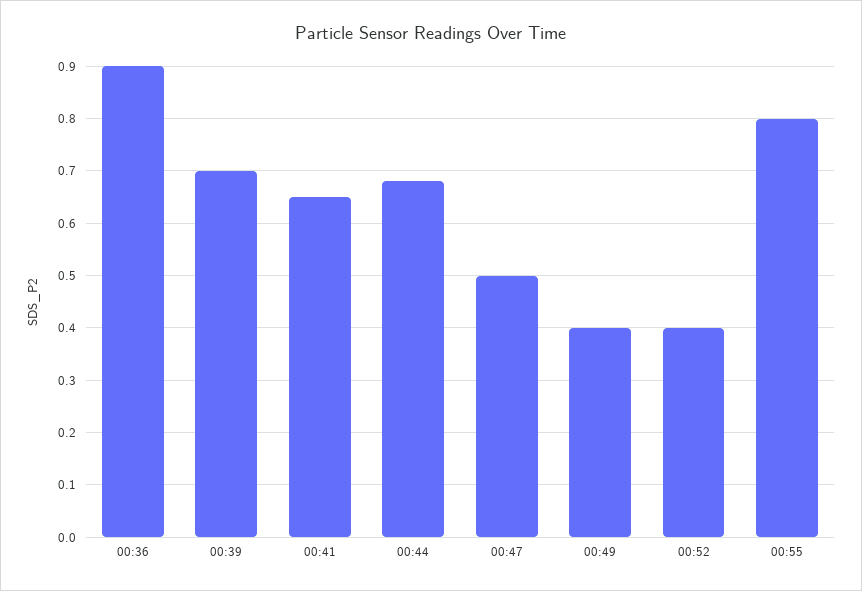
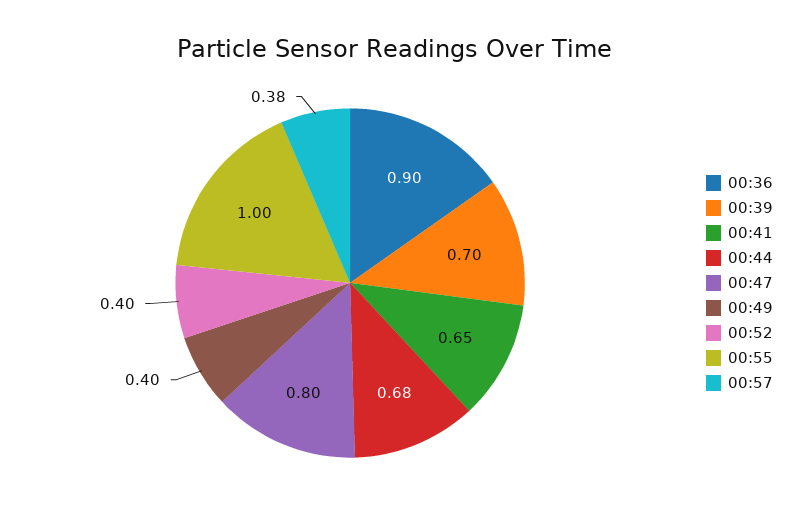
00:47: 0.5 -> 0.8
00:55: 0.8 -> 1
00:57: none -> 0.38

